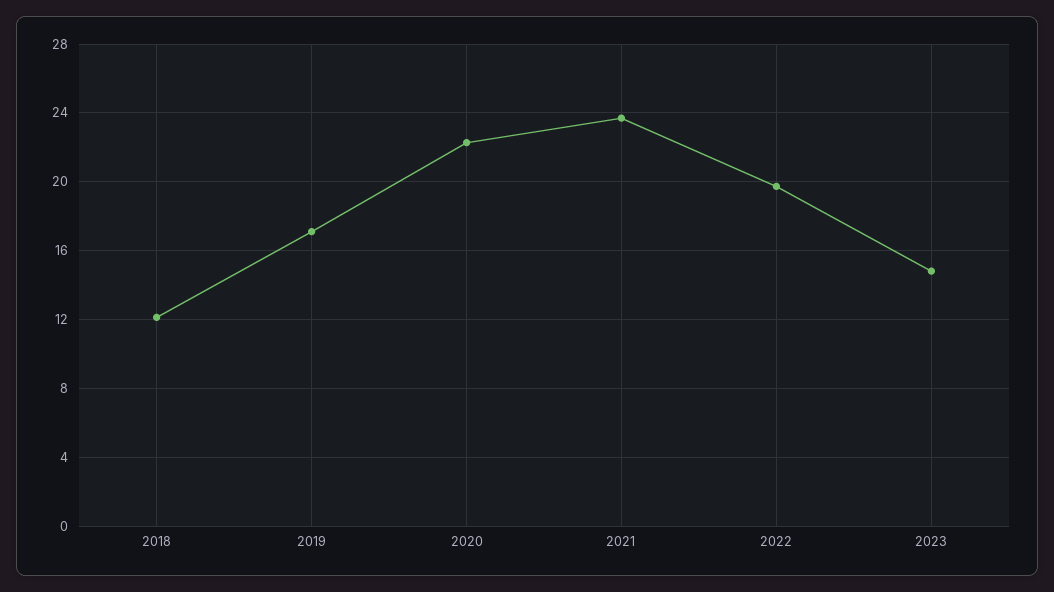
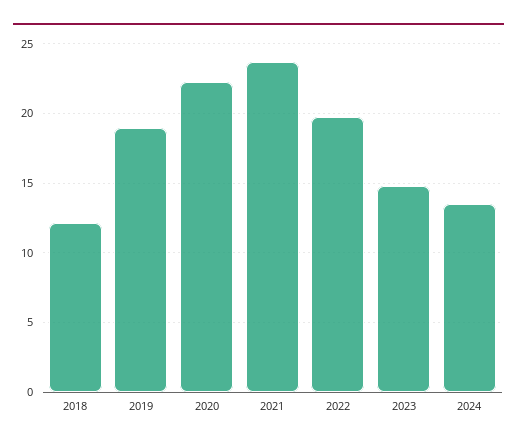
2019: 17 -> 19
2024: none -> 13.5

